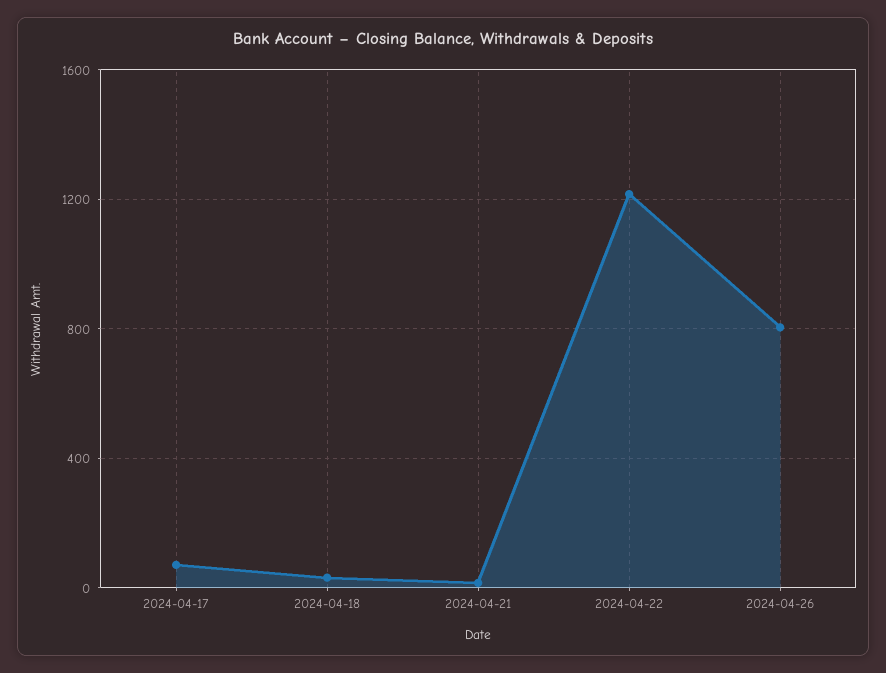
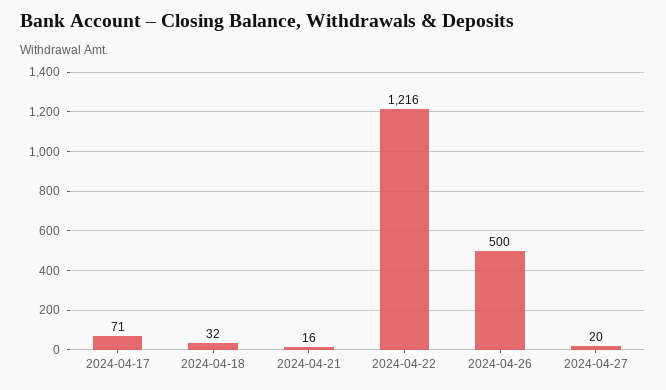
2024-04-26: 800 -> 500
2024-04-27: none -> 20

